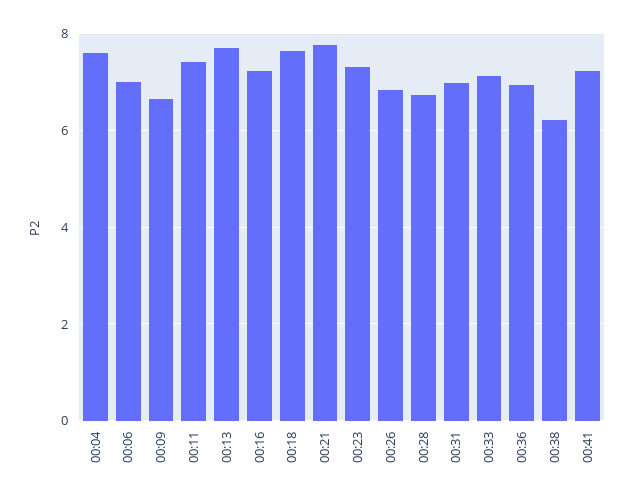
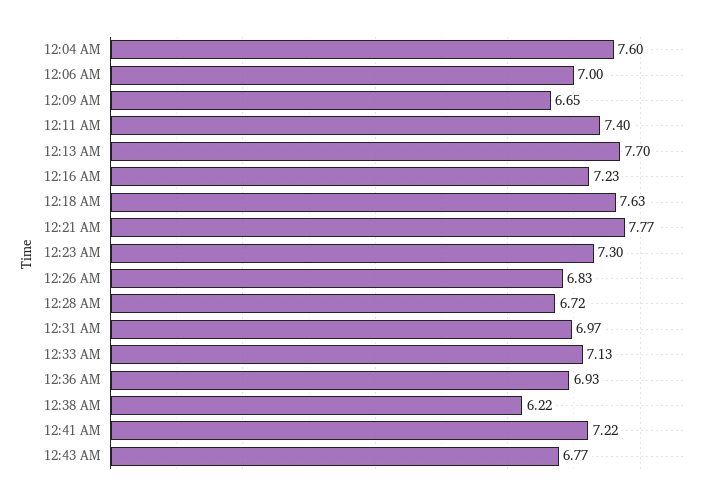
12:43 AM: none -> 6.77

